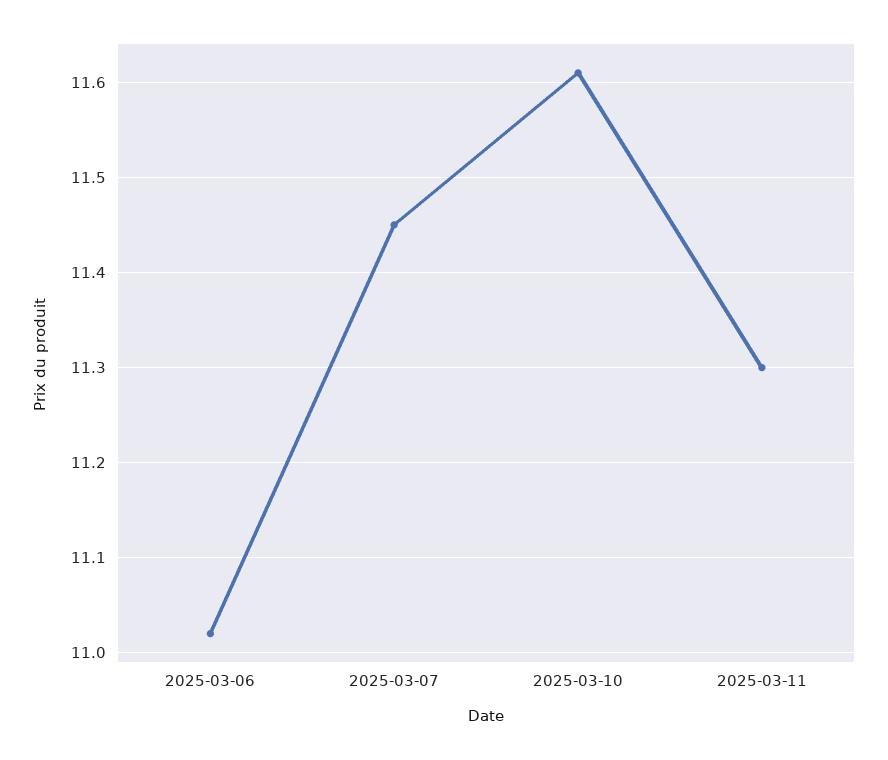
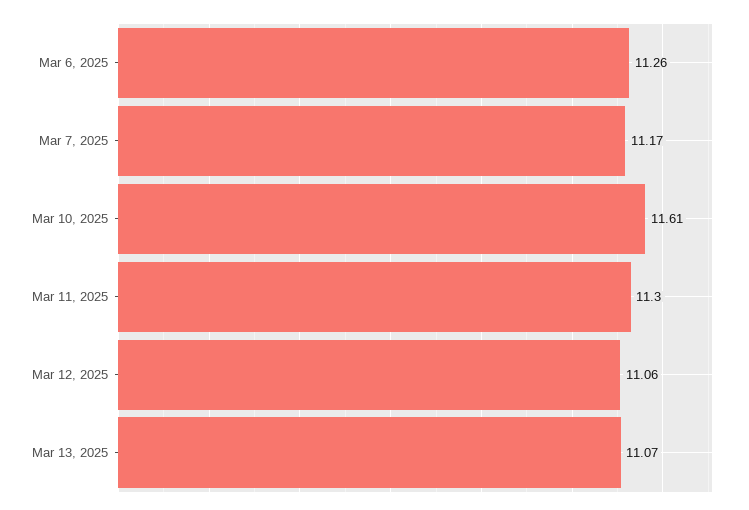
2025-03-06: 11.02 -> 11.26
2025-03-07: 11.45 -> 11.17
Mar 12, 2025: none -> 11.06
Mar 13, 2025: none -> 11.07

